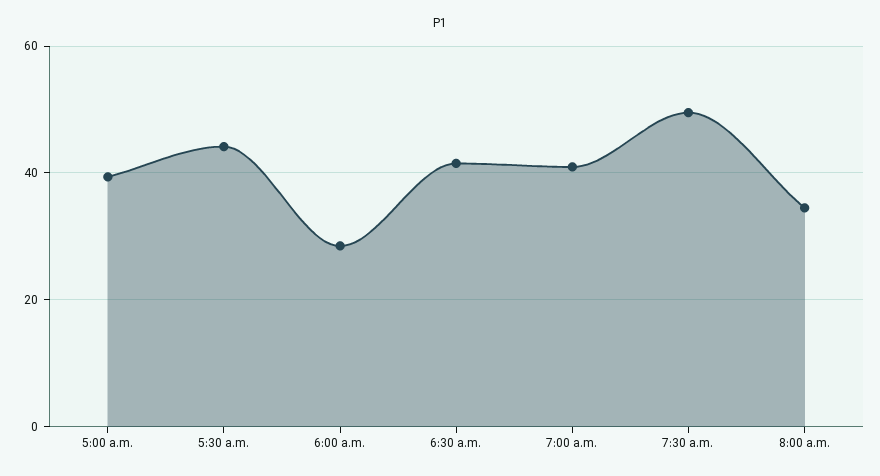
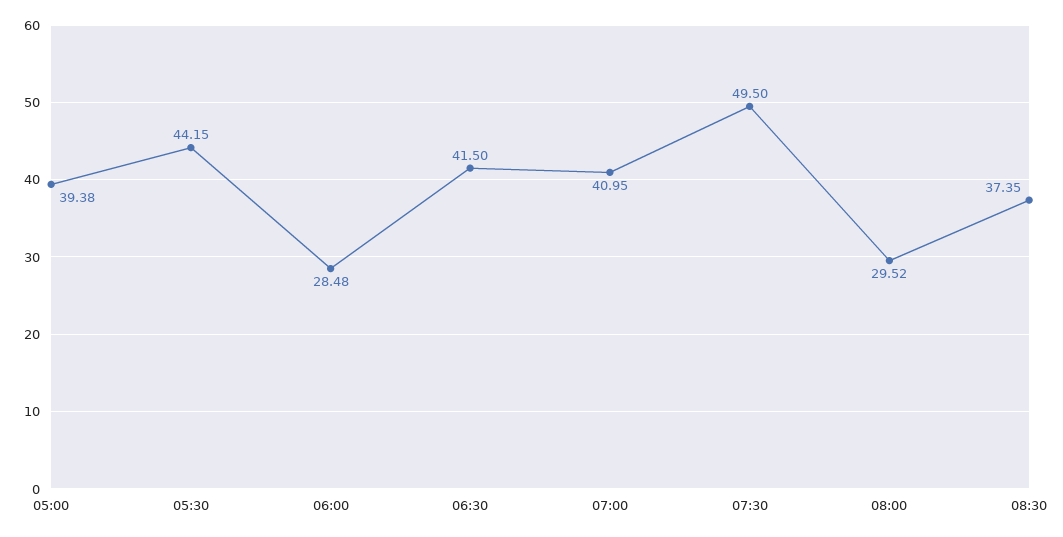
8:00 a.m.: 34 -> 29.52
08:30: none -> 37.35

